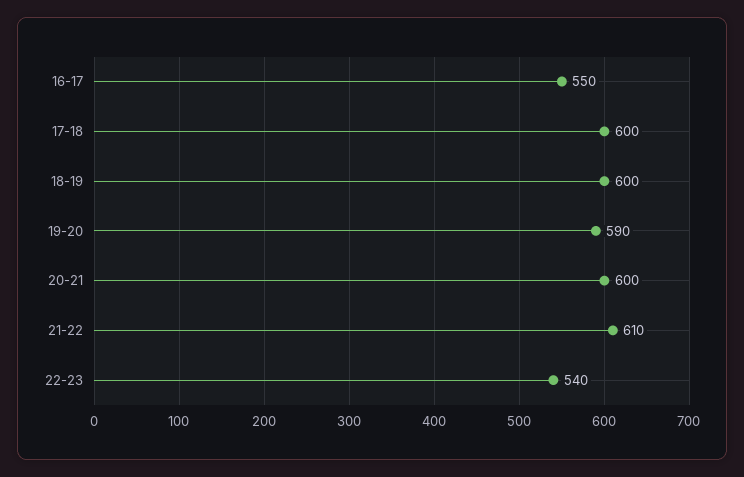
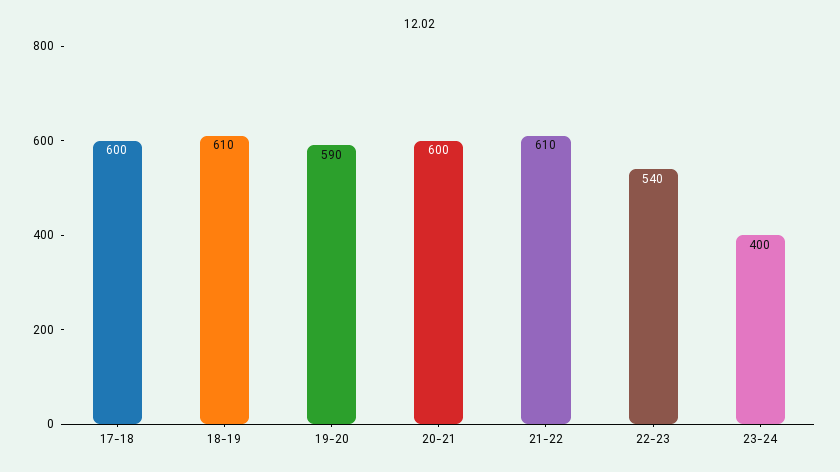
16-17: 550 -> none
18-19: 600 -> 610
23-24: none -> 400

